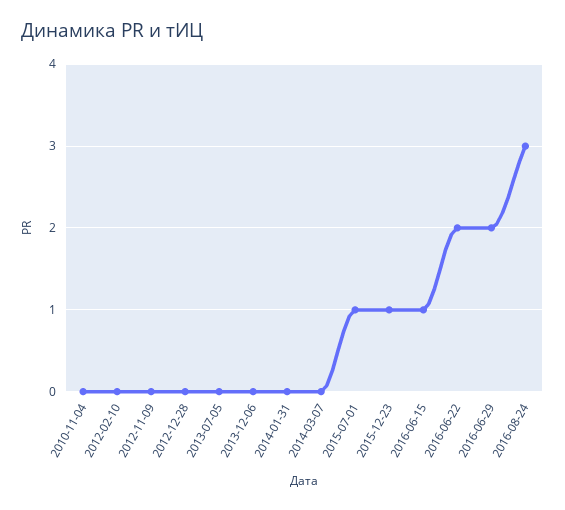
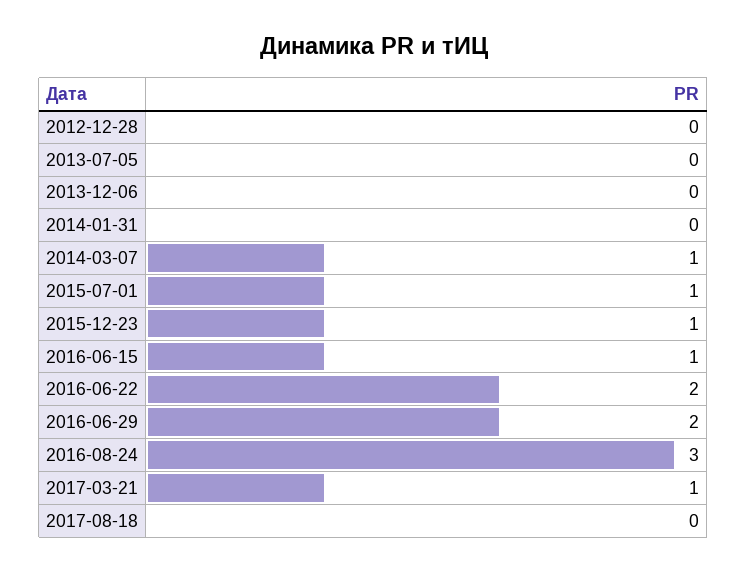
2010-11-04: 0 -> none
2012-02-10: 0 -> none
2012-11-09: 0 -> none
2014-03-07: 0 -> 1
2017-03-21: none -> 1
2017-08-18: none -> 0

